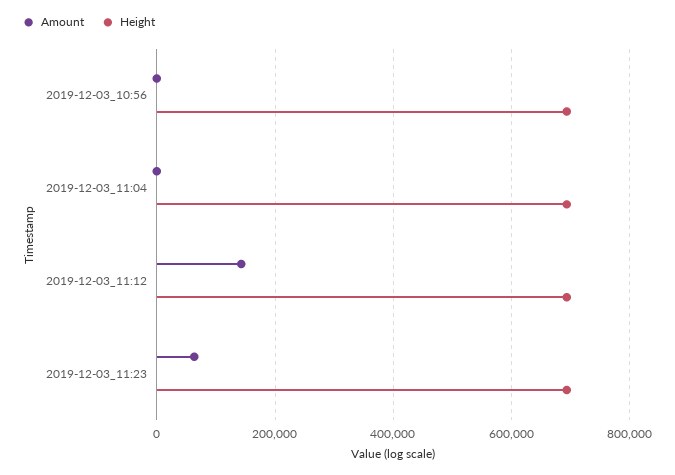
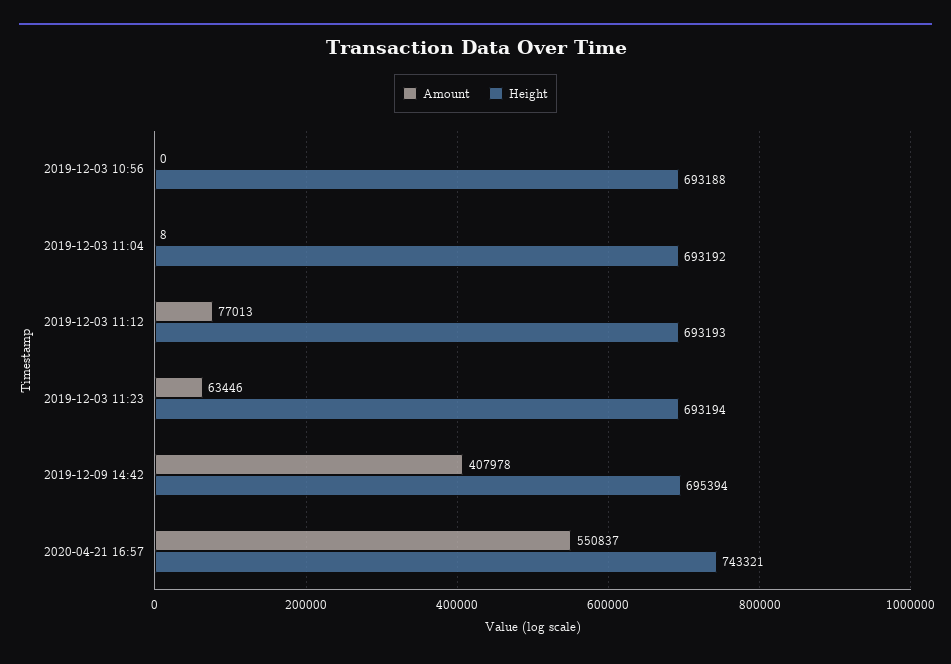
Amount, 2019-12-03_11:12: 140000 -> 77013
Amount, 2019-12-09 14:42: none -> 407978
Height, 2019-12-09 14:42: none -> 695394
Amount, 2020-04-21 16:57: none -> 550837
Height, 2020-04-21 16:57: none -> 743321

